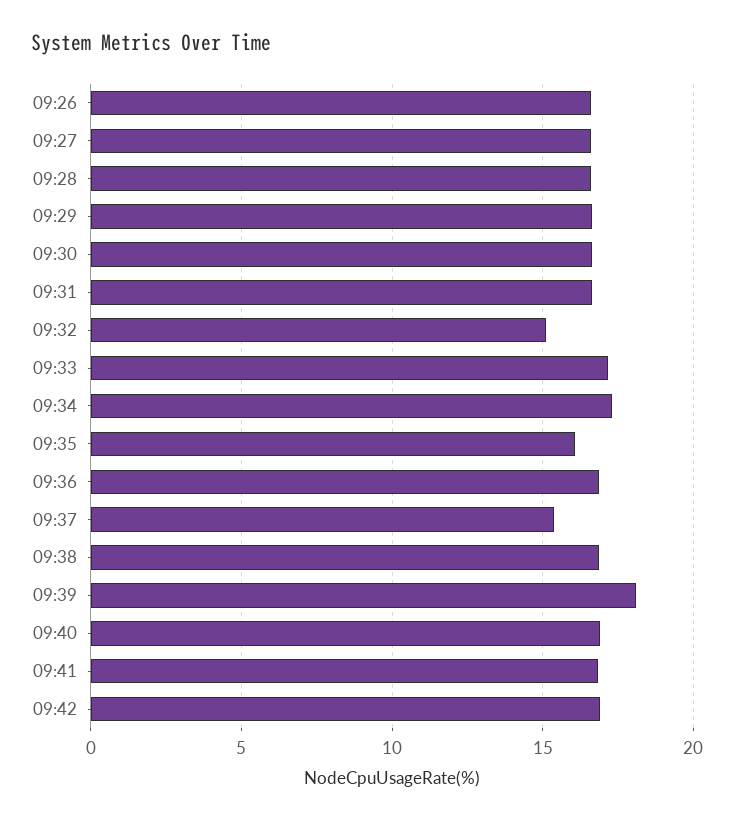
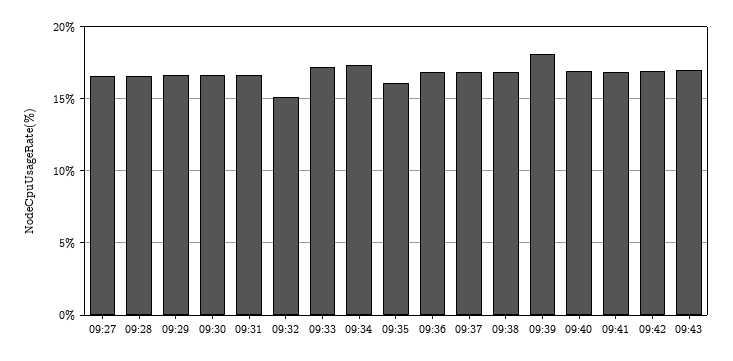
09:26: 16.5 -> none
09:37: 15.5 -> 17
09:43: none -> 17

